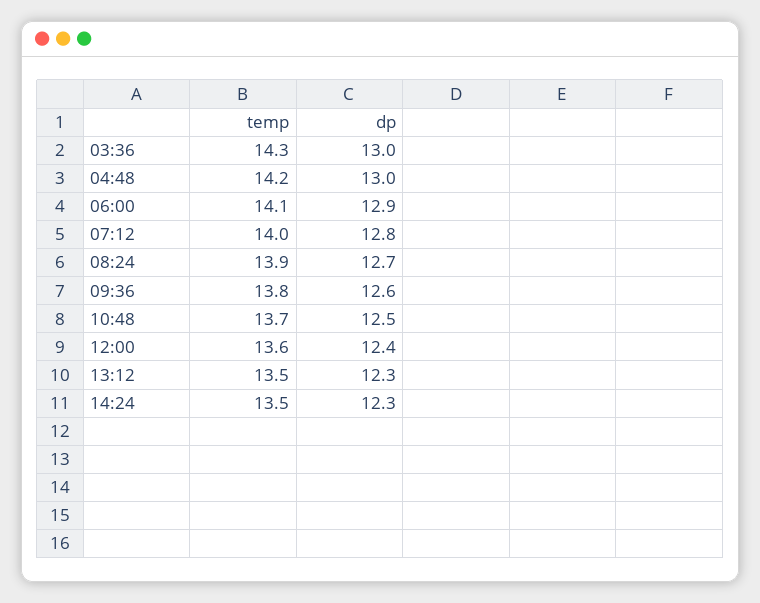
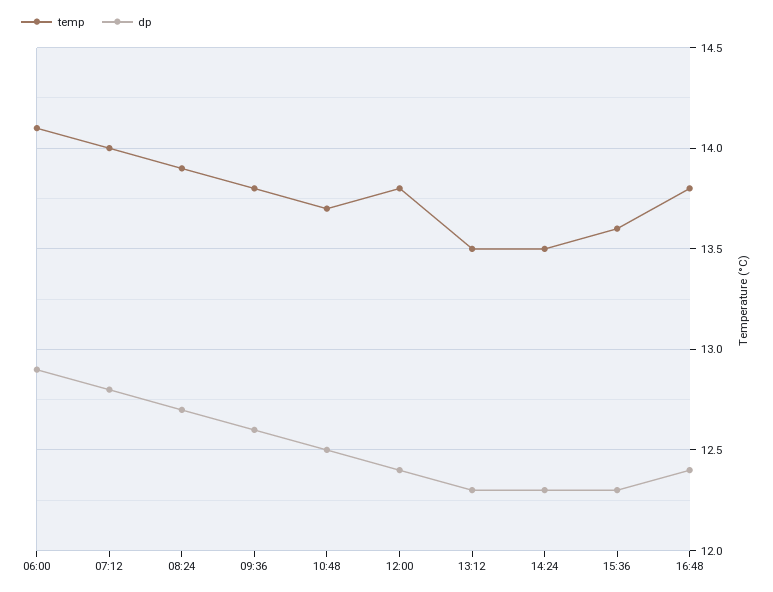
temp, 03:36: 14.3 -> none
dp, 03:36: 13 -> none
temp, 04:48: 14.2 -> none
dp, 04:48: 13 -> none
temp, 12:00: 13.6 -> 13.8
temp, 15:36: none -> 13.6
dp, 15:36: none -> 12.3
temp, 16:48: none -> 13.8
dp, 16:48: none -> 12.4

